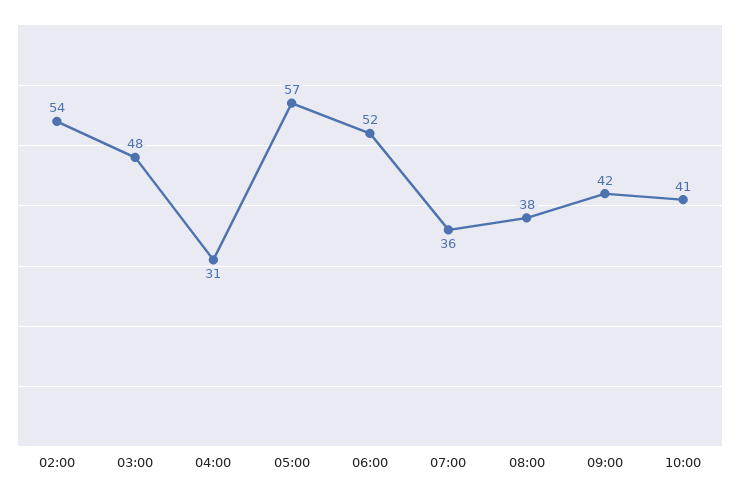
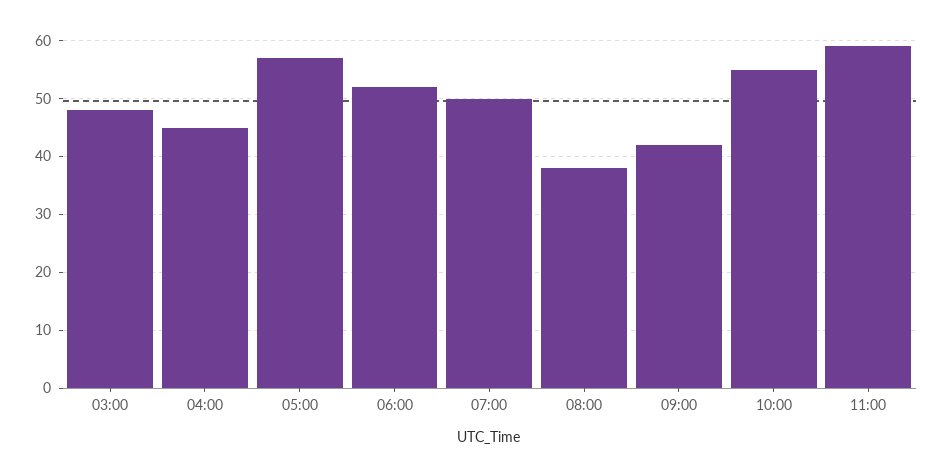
02:00: 54 -> none
04:00: 31 -> 45
07:00: 36 -> 50
10:00: 41 -> 55
11:00: none -> 60

